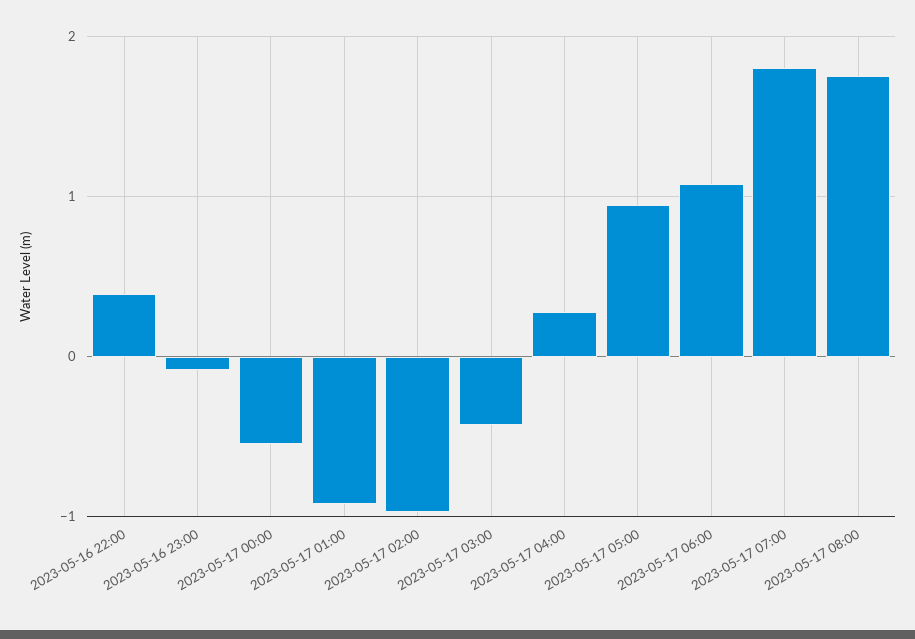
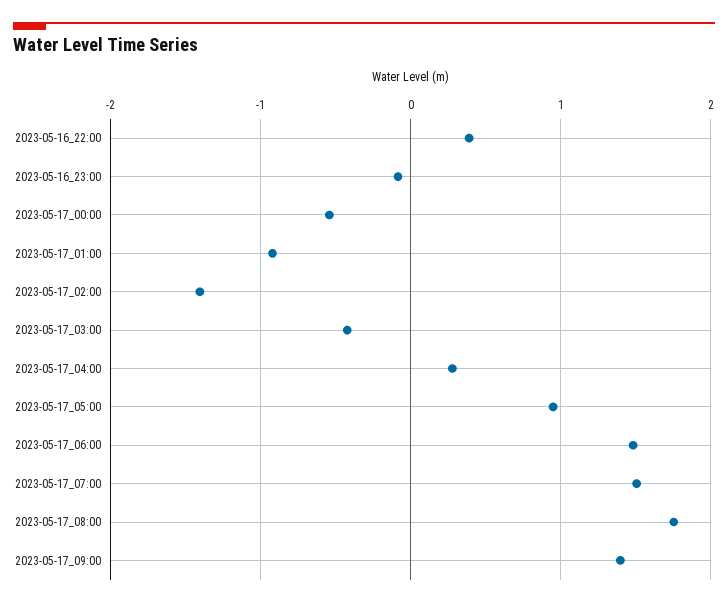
2023-05-17 02:00: -1 -> -1.4
2023-05-17 06:00: 1.1 -> 1.5
2023-05-17 07:00: 1.8 -> 1.5
2023-05-17_09:00: none -> 1.4

